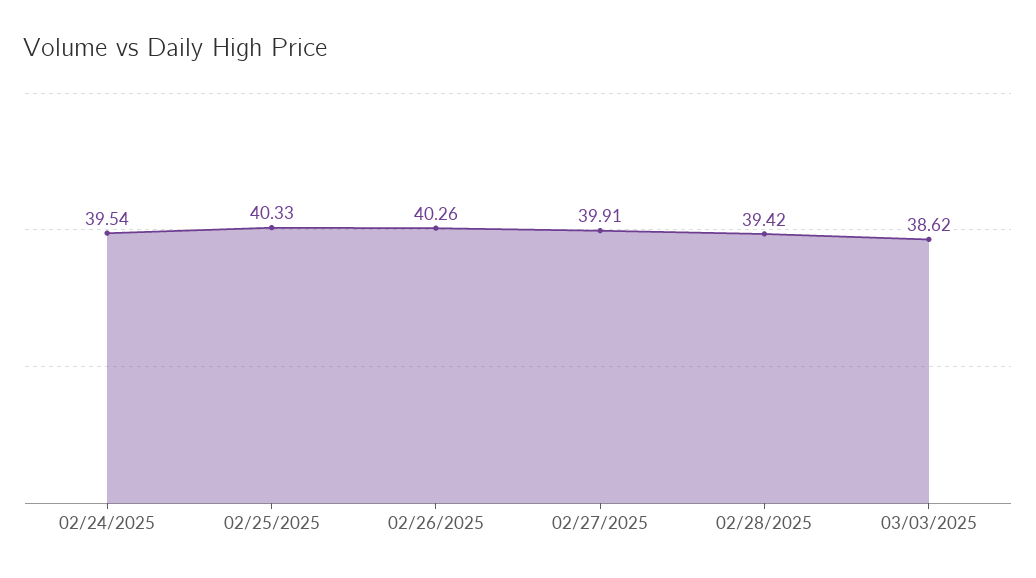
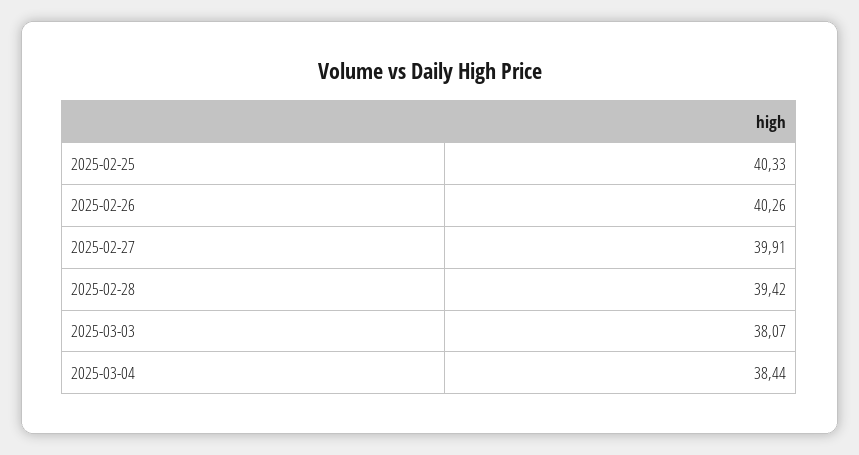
02/24/2025: 39.54 -> none
03/03/2025: 38.62 -> 38.07
2025-03-04: none -> 38.44

